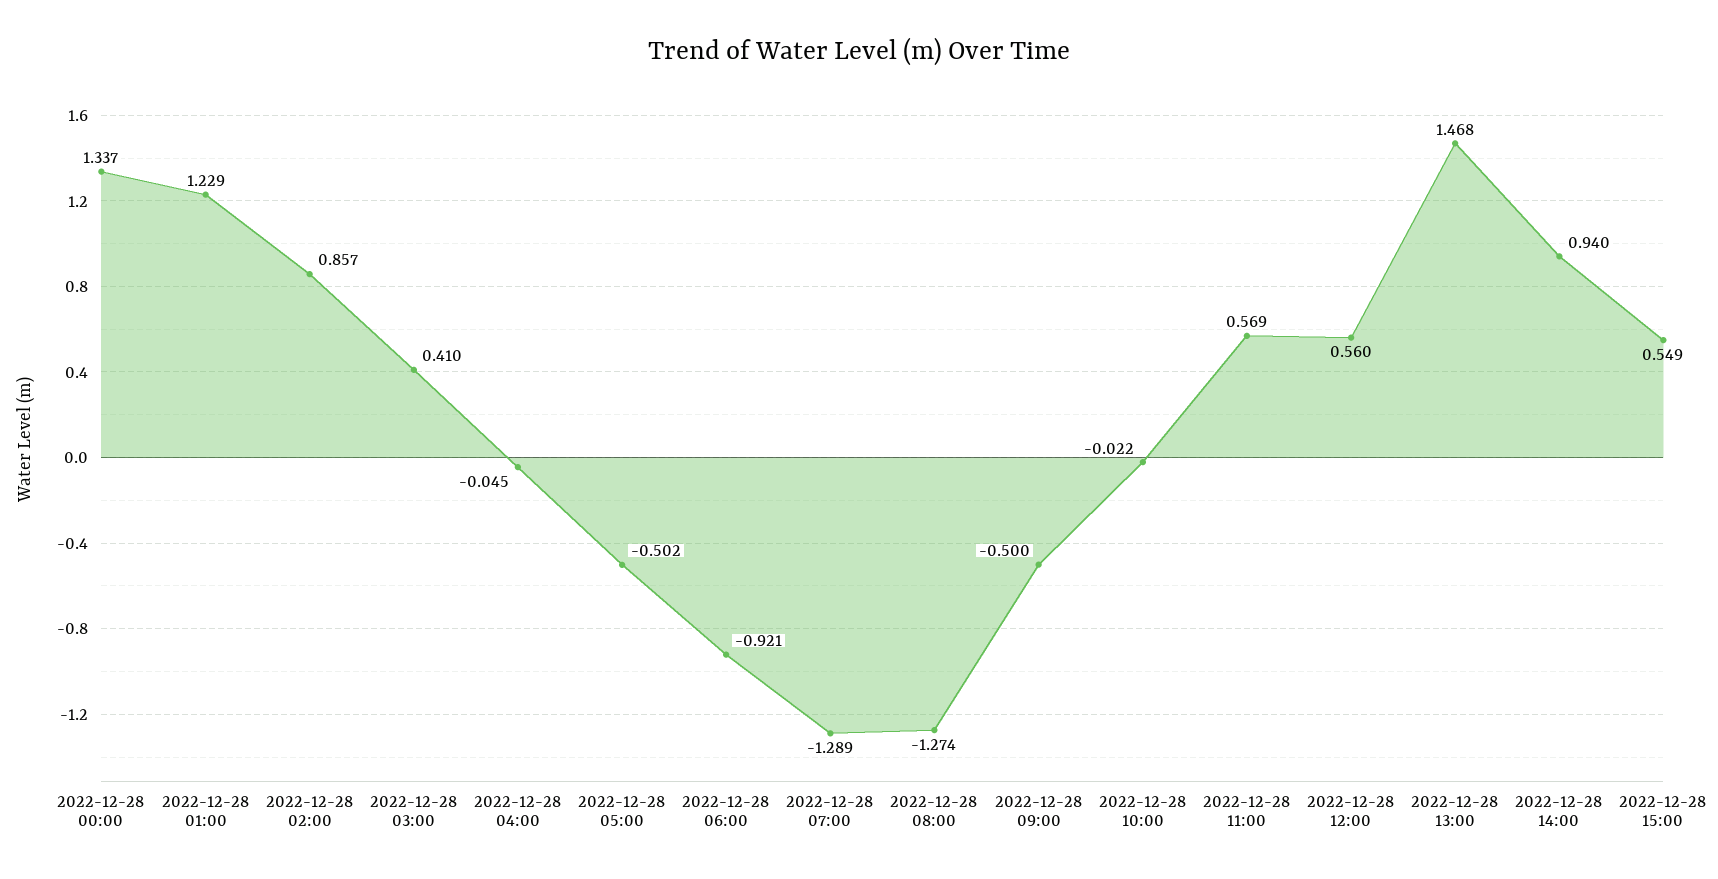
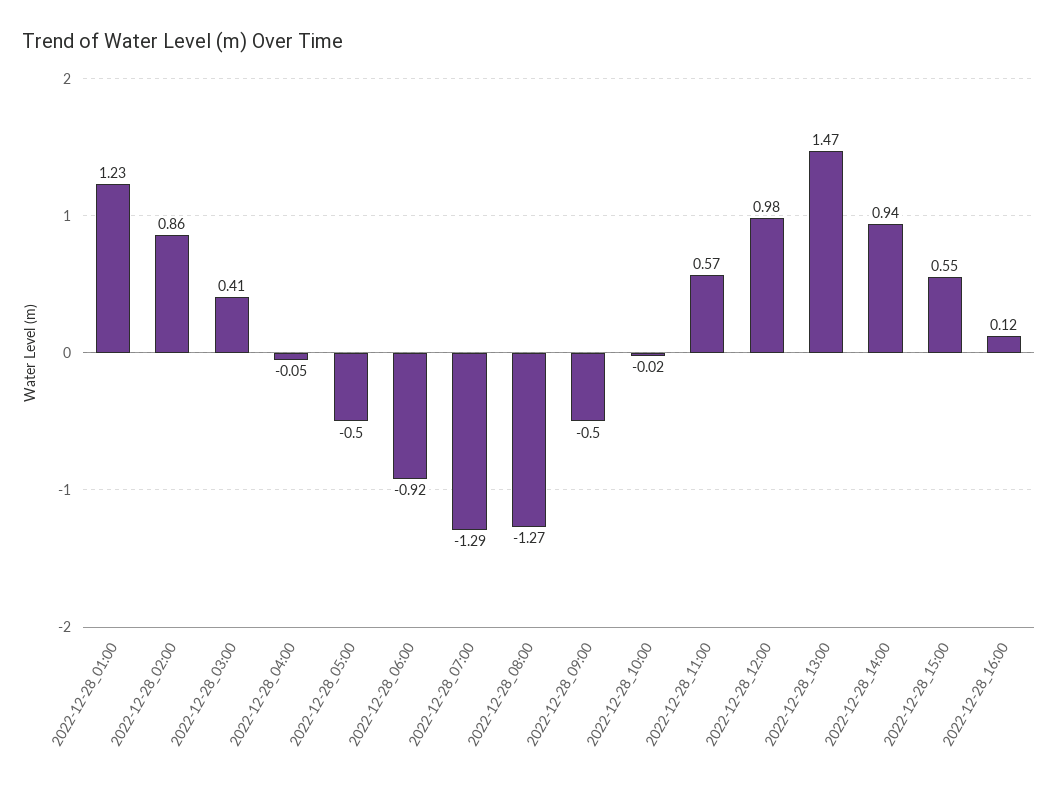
2022-12-28 00:00: 1.337 -> none
2022-12-28 12:00: 0.56 -> 0.98
2022-12-28_16:00: none -> 0.12

